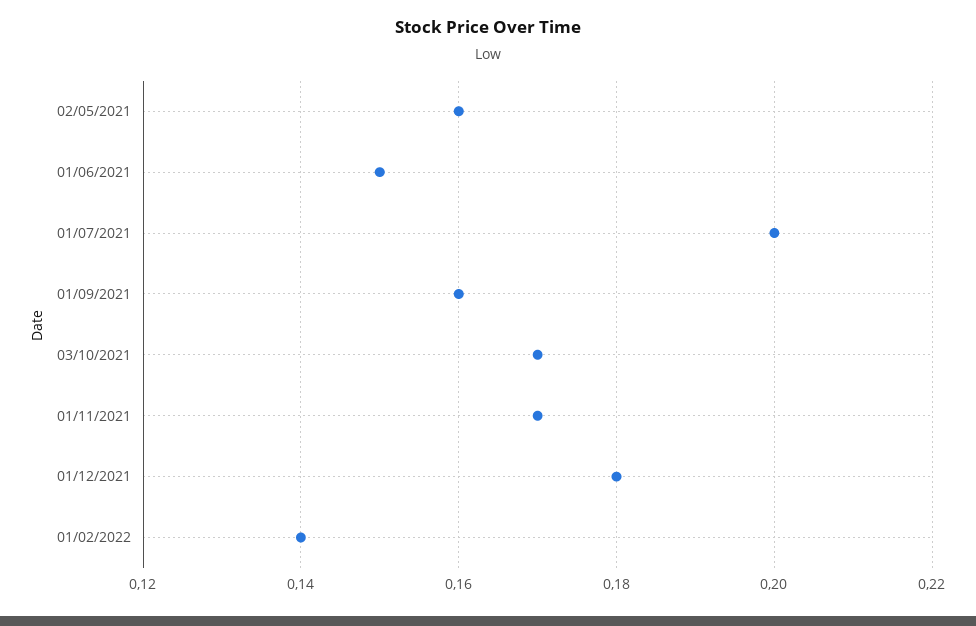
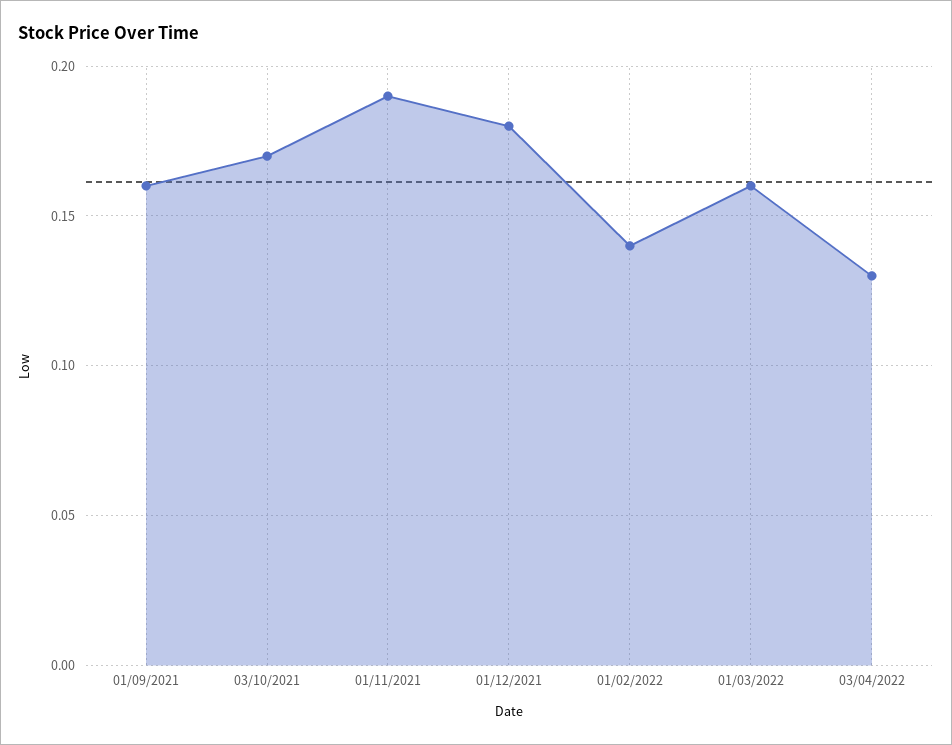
02/05/2021: 0.16 -> none
01/06/2021: 0.15 -> none
01/07/2021: 0.2 -> none
01/11/2021: 0.17 -> 0.19
01/03/2022: none -> 0.16
03/04/2022: none -> 0.13

